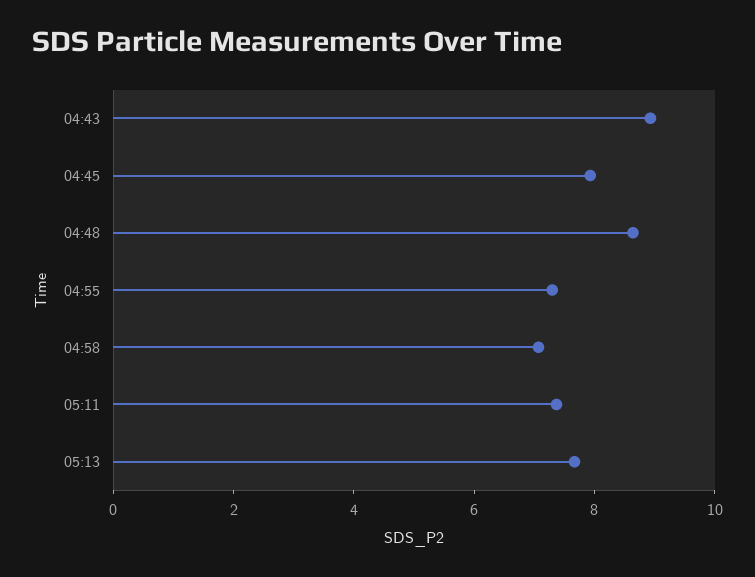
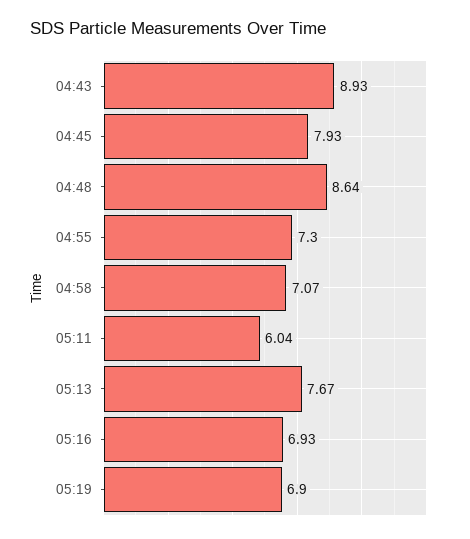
05:11: 7.5 -> 6.04
05:16: none -> 6.93
05:19: none -> 6.9

